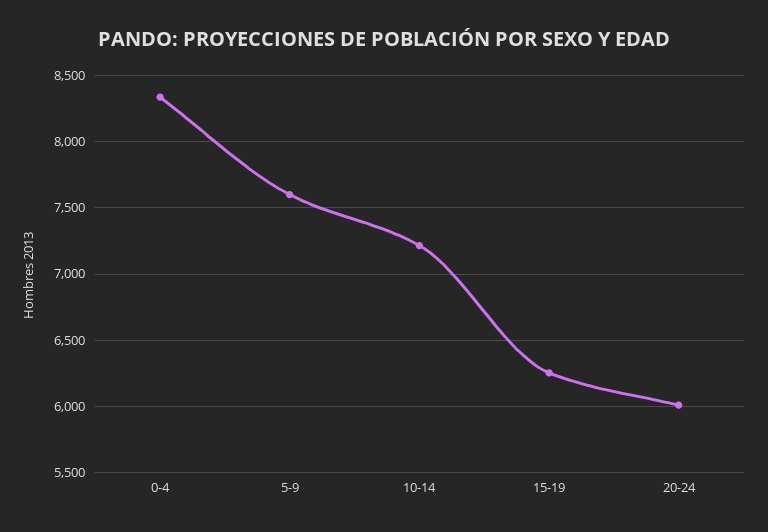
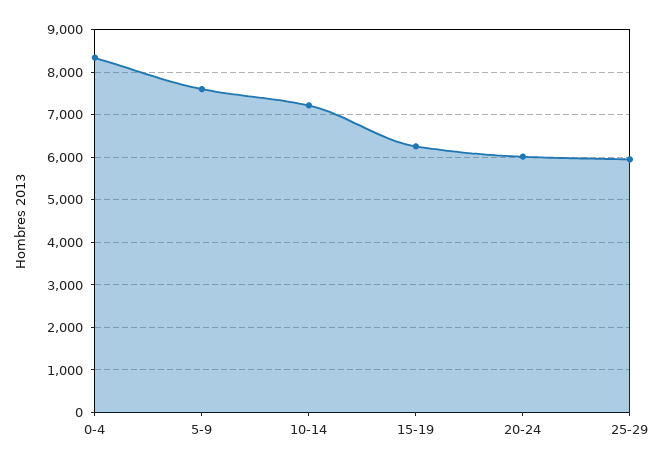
25-29: none -> 6000

